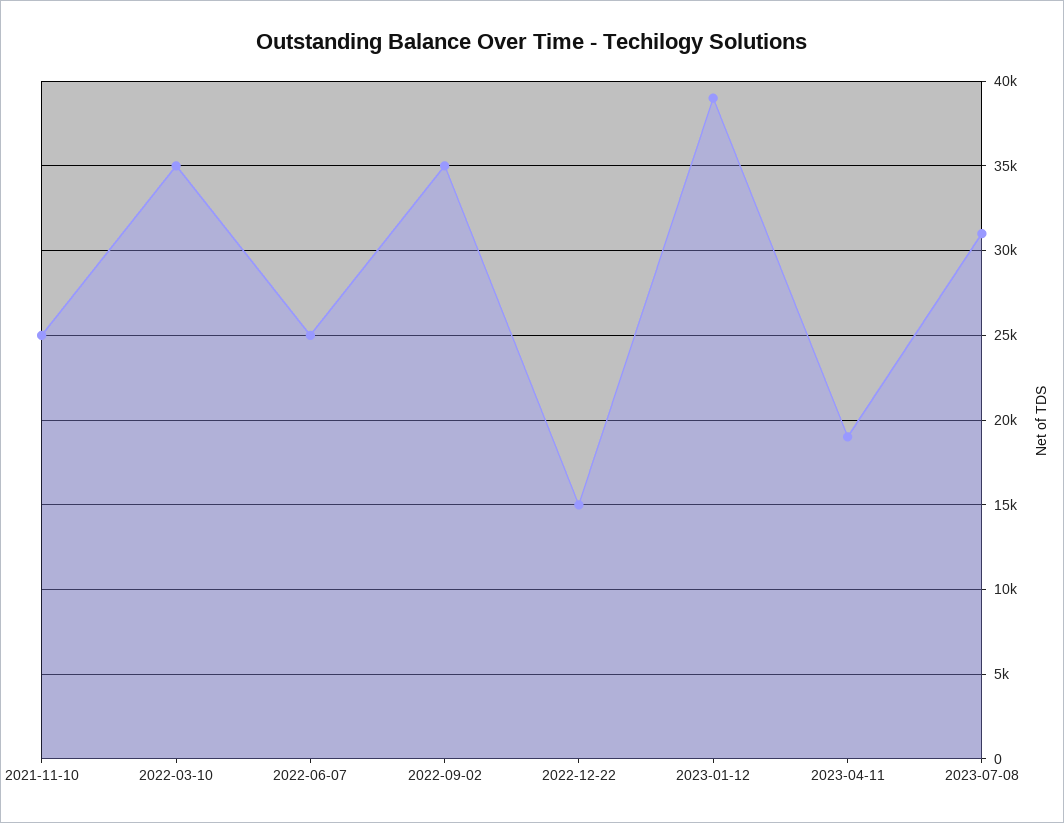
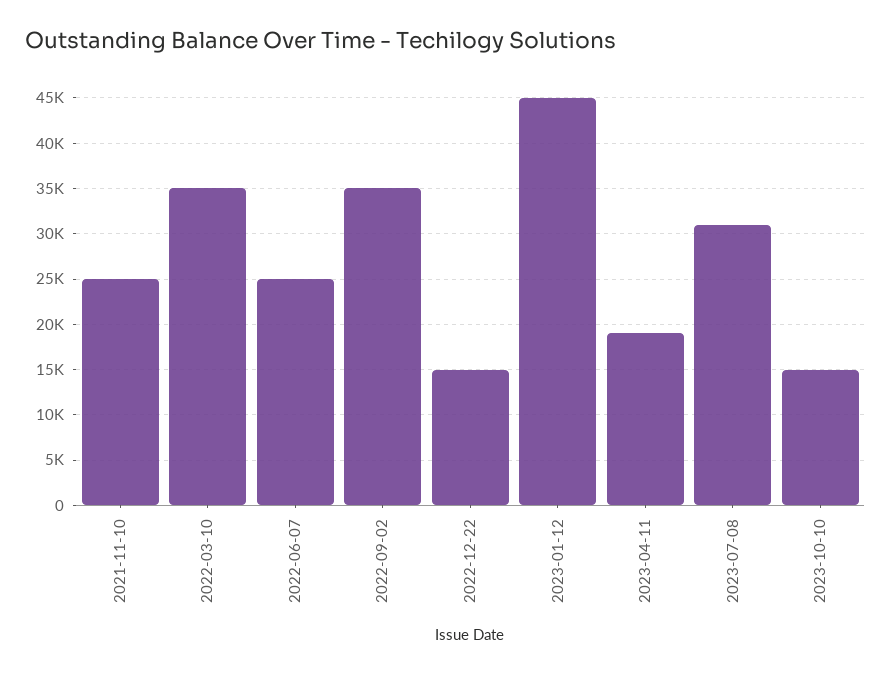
2023-01-12: 39000 -> 45000
2023-10-10: none -> 15000

